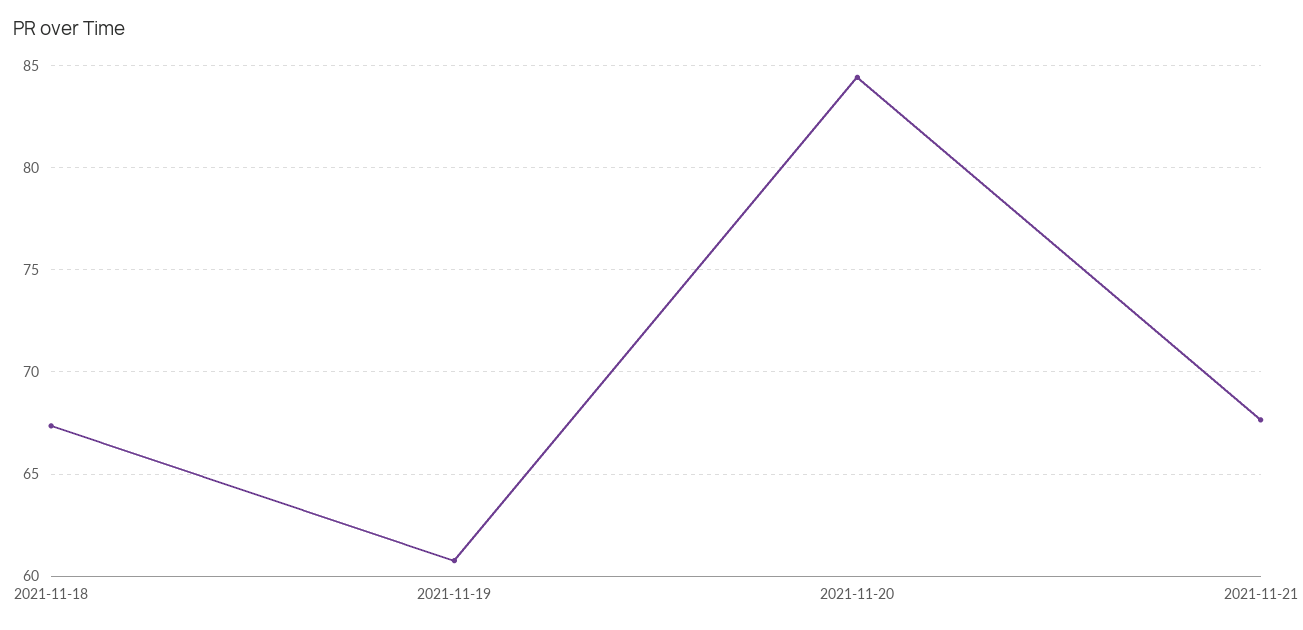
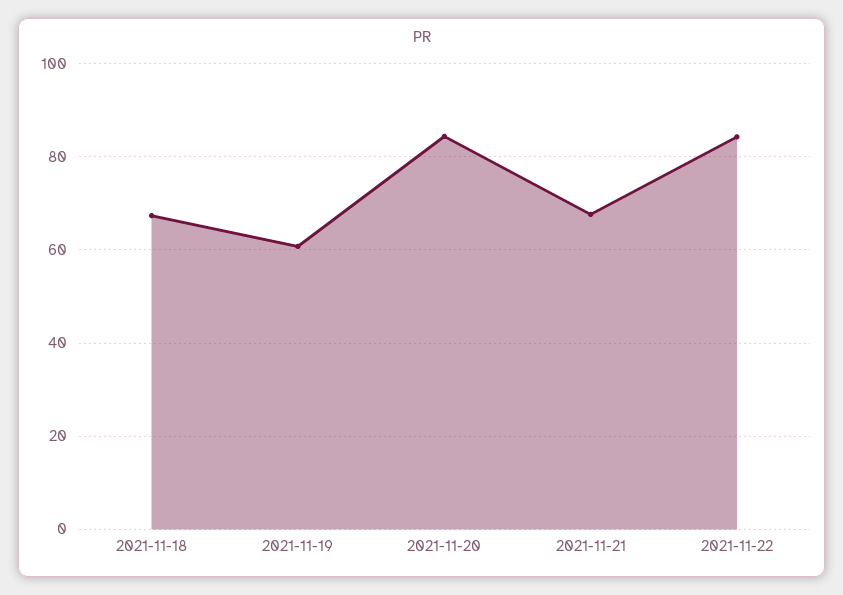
2021-11-22: none -> 84

